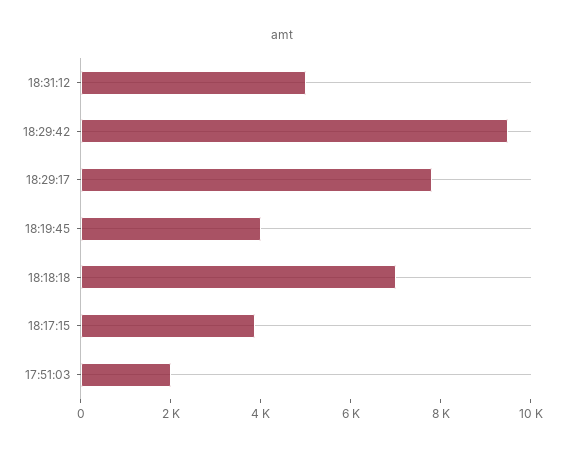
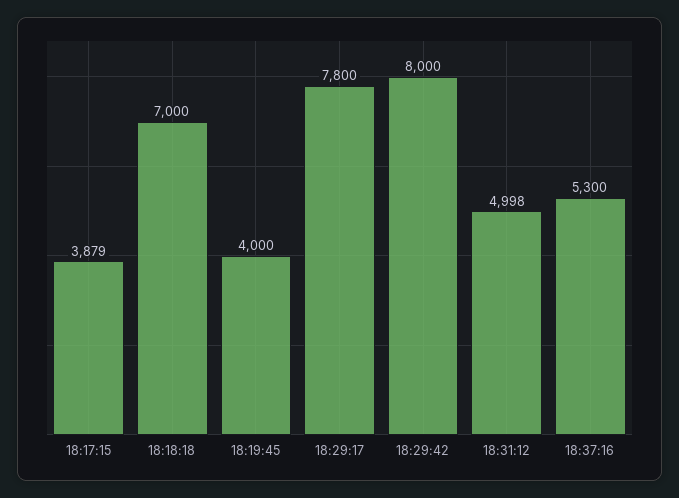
18:29:42: 9500 -> 8000
17:51:03: 2000 -> none
18:37:16: none -> 5300

